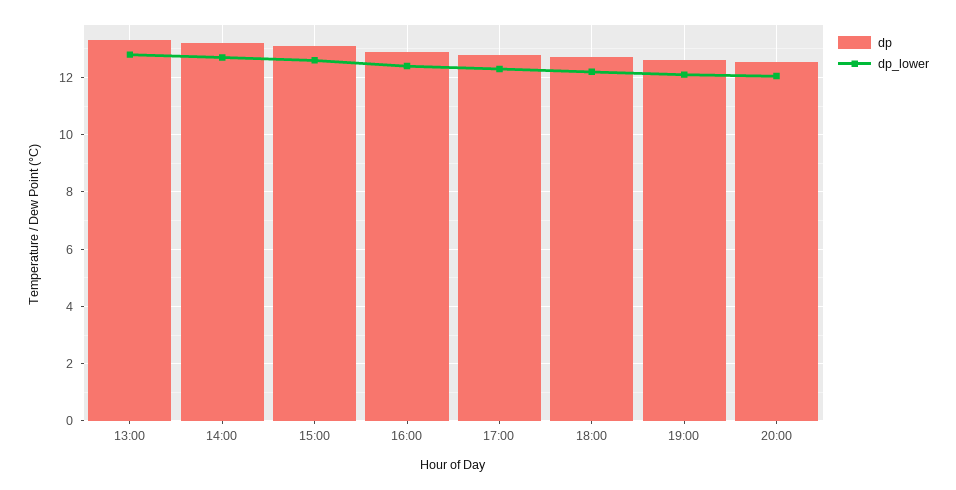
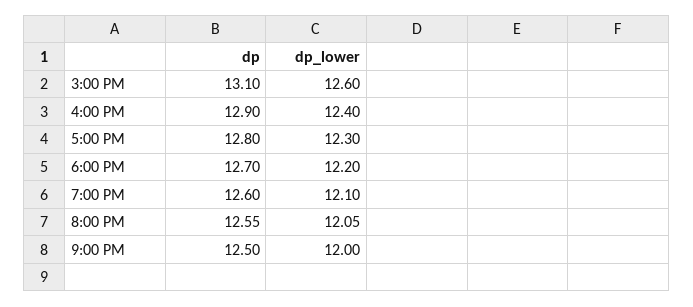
dp, 13:00: 13.25 -> none
dp_lower, 13:00: 12.75 -> none
dp, 14:00: 13.25 -> none
dp_lower, 14:00: 12.75 -> none
dp, 9:00 PM: none -> 12.5
dp_lower, 9:00 PM: none -> 12

